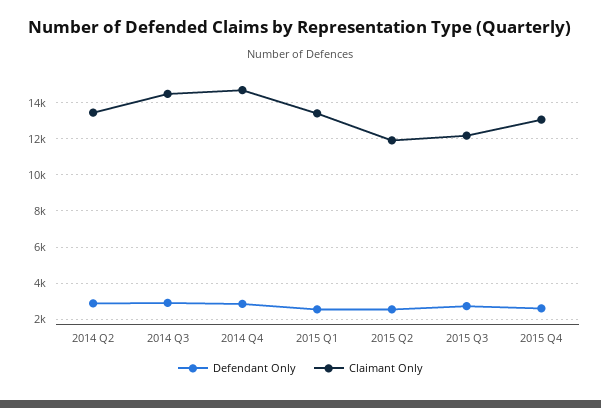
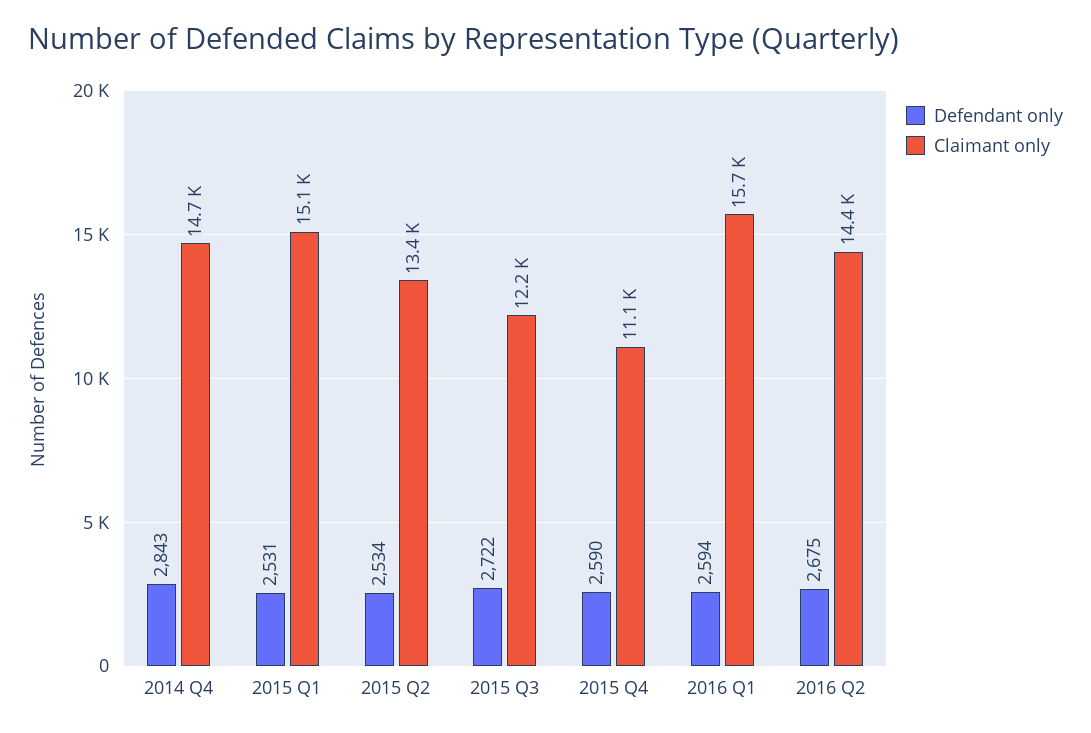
Defendant Only, 2014 Q2: 3000 -> none
Claimant Only, 2014 Q2: 13500 -> none
Defendant Only, 2014 Q3: 3000 -> none
Claimant Only, 2014 Q3: 14500 -> none
Claimant Only, 2015 Q1: 13500 -> 15100
Claimant Only, 2015 Q2: 12000 -> 13400
Claimant Only, 2015 Q4: 13000 -> 11100
Defendant Only, 2016 Q1: none -> 2594
Claimant Only, 2016 Q1: none -> 15700
Defendant Only, 2016 Q2: none -> 2675
Claimant Only, 2016 Q2: none -> 14400

